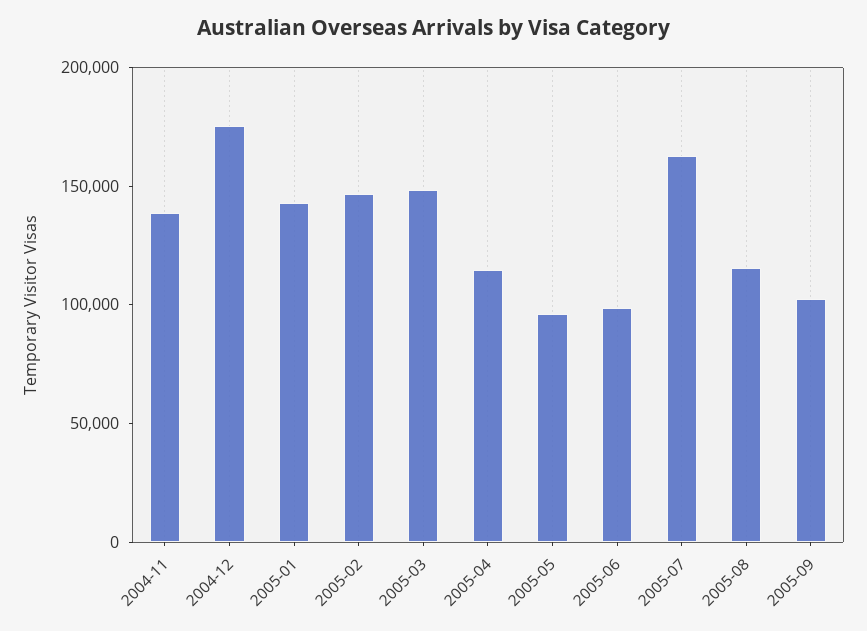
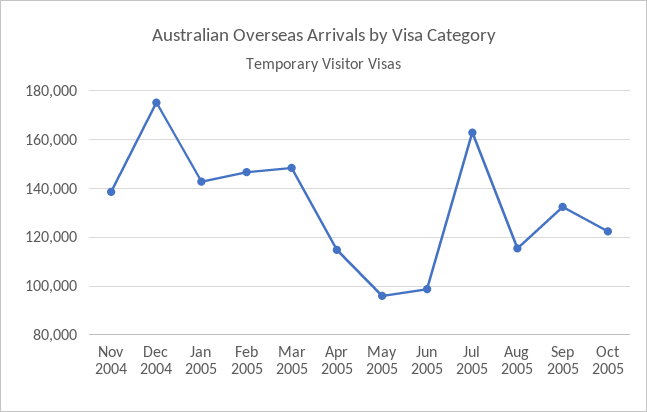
2005-09: 100000 -> 132500
Oct 2005: none -> 122500

